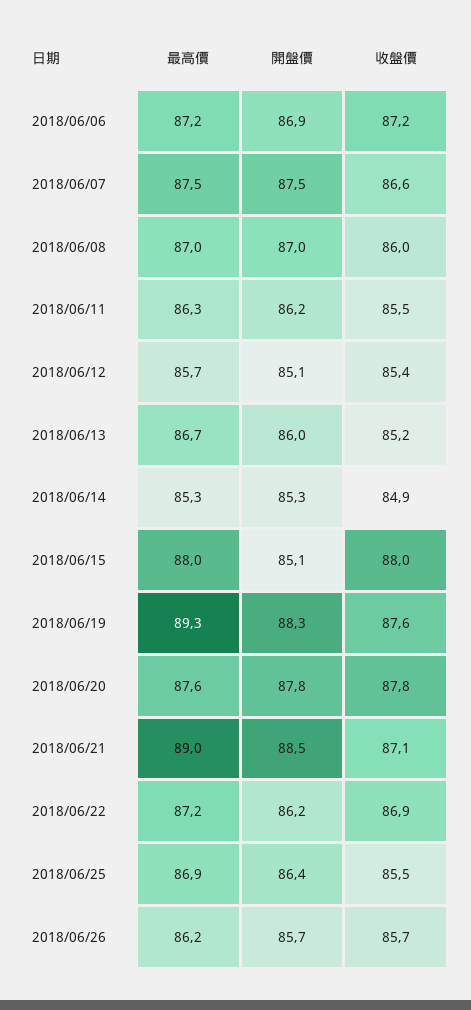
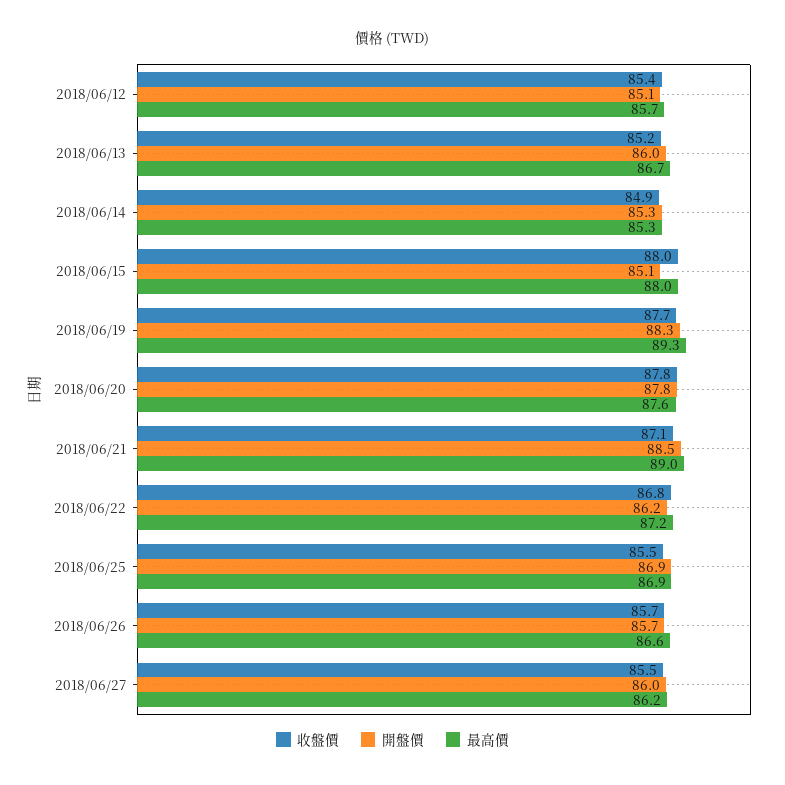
最高價, 2018/06/06: 87.2 -> none
開盤價, 2018/06/06: 86.9 -> none
收盤價, 2018/06/06: 87.2 -> none
最高價, 2018/06/07: 87.5 -> none
開盤價, 2018/06/07: 87.5 -> none
收盤價, 2018/06/07: 86.6 -> none
最高價, 2018/06/08: 87 -> none
開盤價, 2018/06/08: 87 -> none
收盤價, 2018/06/08: 86 -> none
最高價, 2018/06/11: 86.3 -> none
開盤價, 2018/06/11: 86.2 -> none
收盤價, 2018/06/11: 85.5 -> none
收盤價, 2018/06/19: 87.6 -> 87.7
收盤價, 2018/06/22: 86.9 -> 86.8
開盤價, 2018/06/25: 86.4 -> 86.9
最高價, 2018/06/26: 86.2 -> 86.6
收盤價, 2018/06/27: none -> 85.5
開盤價, 2018/06/27: none -> 86
最高價, 2018/06/27: none -> 86.2

